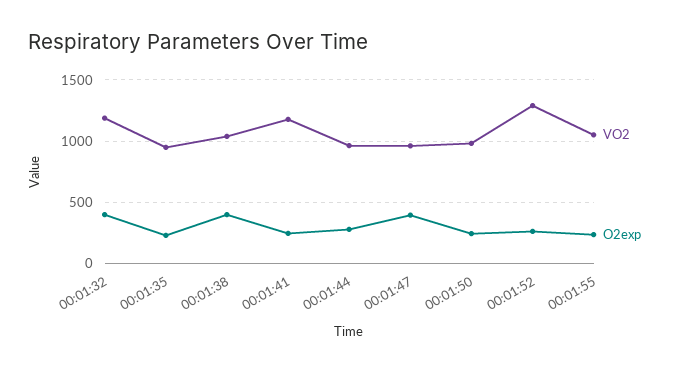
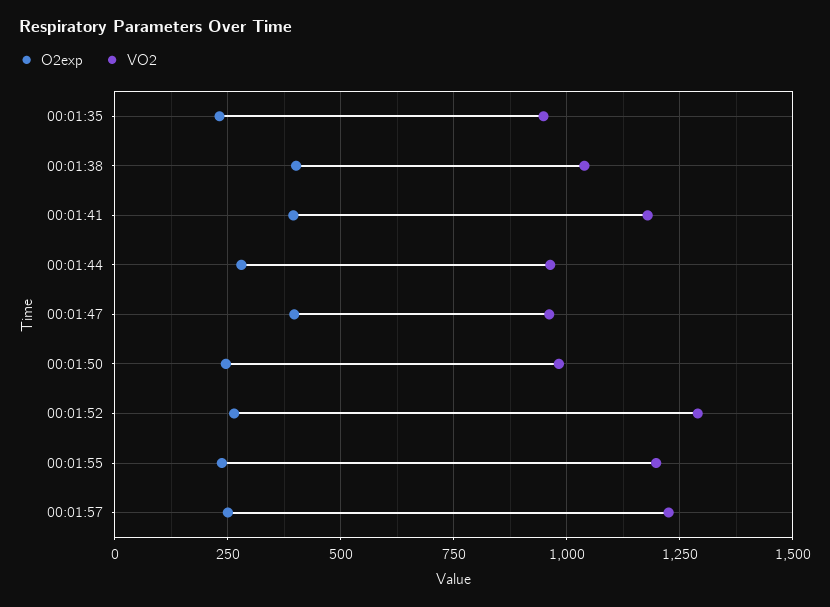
VO2, 00:01:32: 1200 -> none
O2exp, 00:01:32: 400 -> none
O2exp, 00:01:41: 250 -> 400
VO2, 00:01:55: 1050 -> 1200
O2exp, 00:01:57: none -> 250
VO2, 00:01:57: none -> 1225

